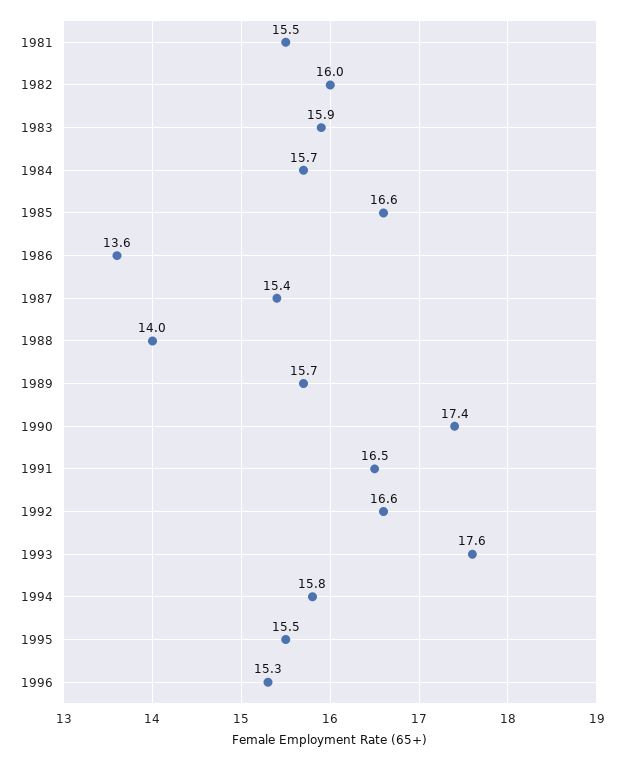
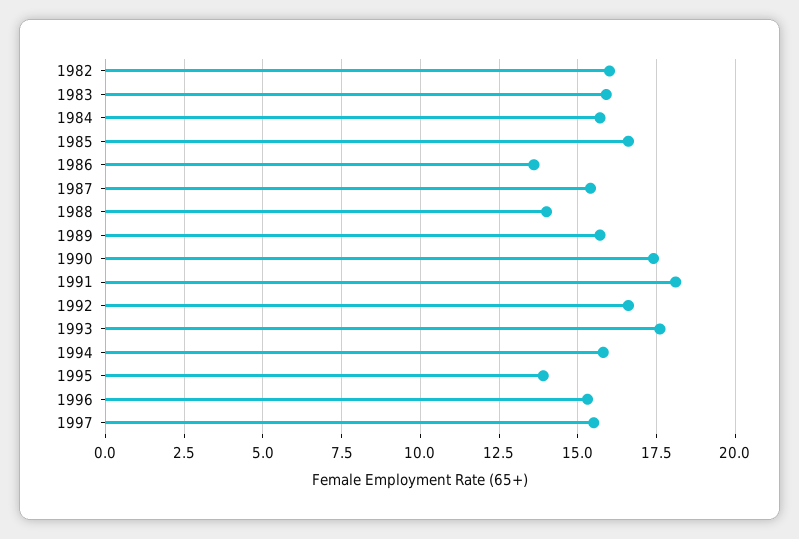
1981: 15.5 -> none
1991: 16.5 -> 18
1995: 15.5 -> 14
1997: none -> 15.5

